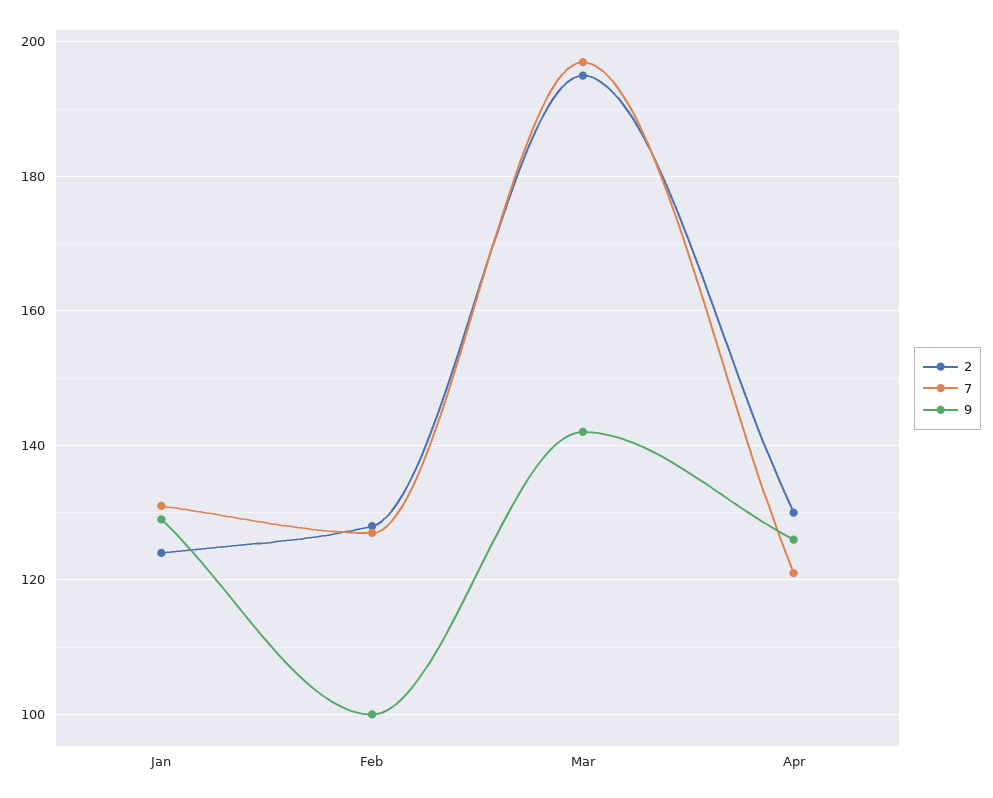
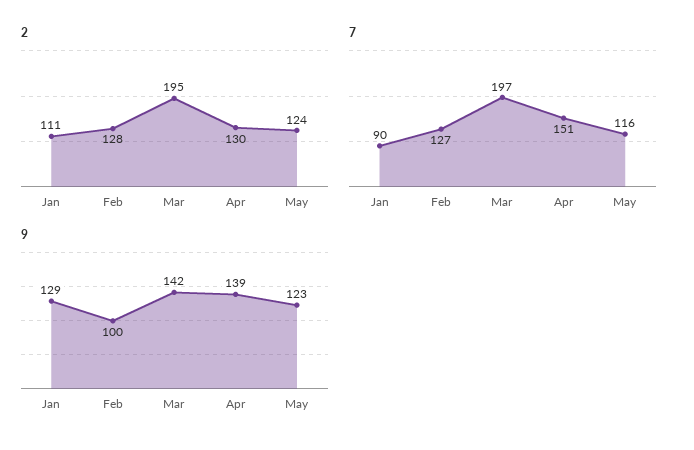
2, Jan: 125 -> 111
7, Jan: 130 -> 90
7, Apr: 120 -> 151
9, Apr: 125 -> 139
2, May: none -> 124
7, May: none -> 116
9, May: none -> 123

